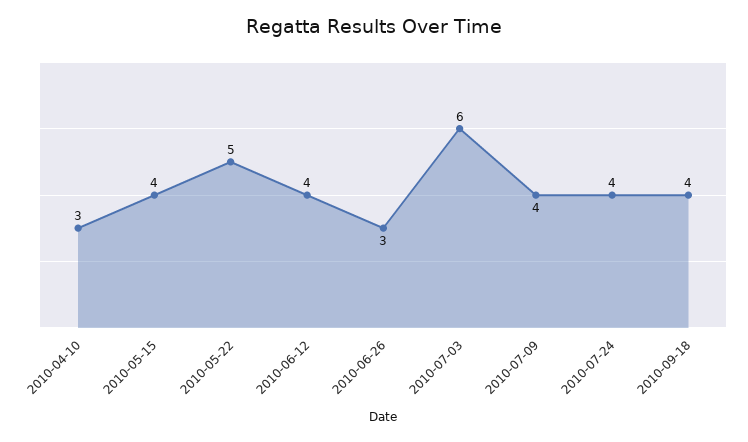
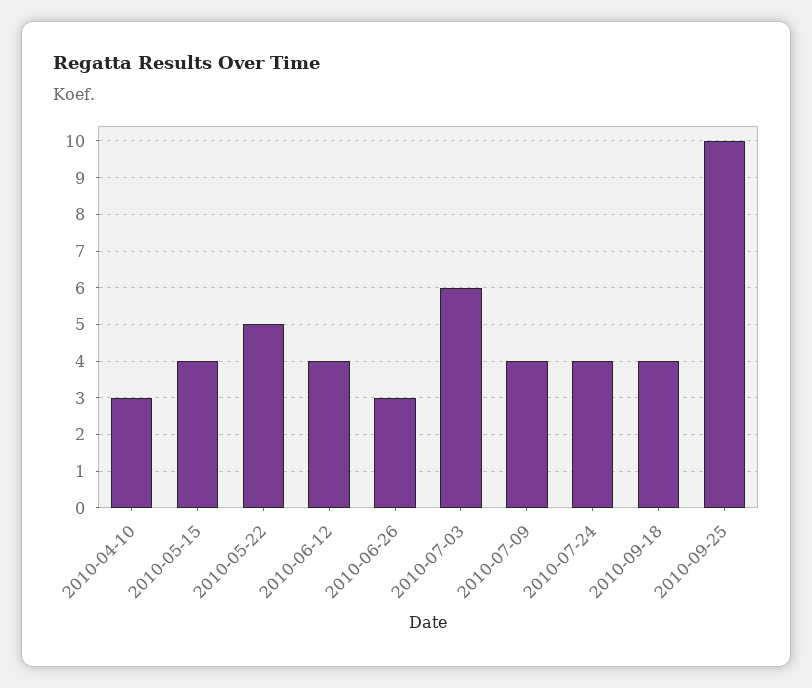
2010-09-25: none -> 10

